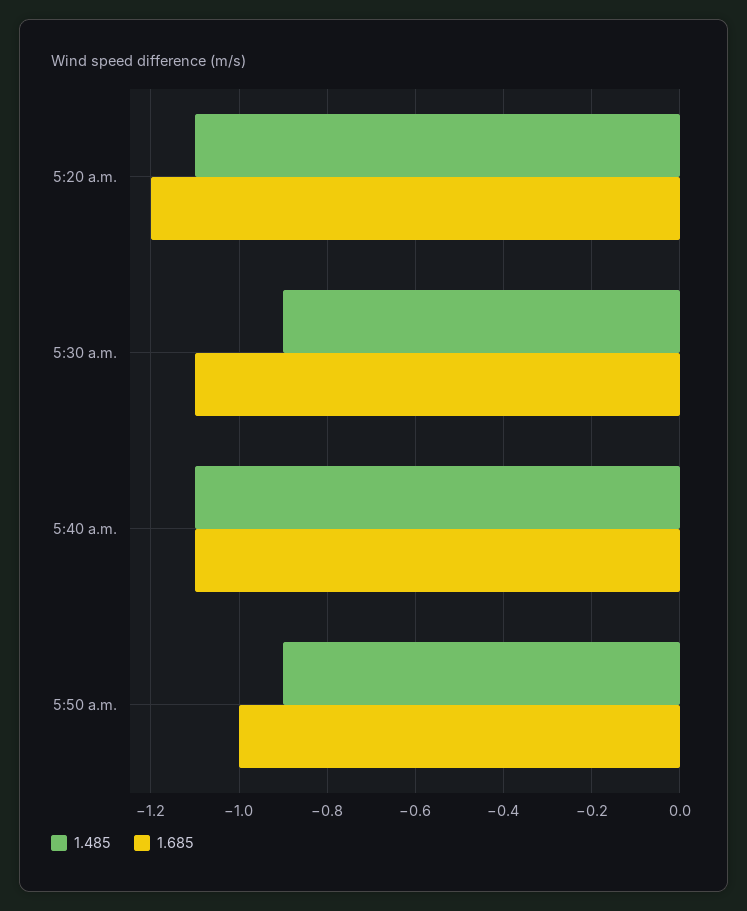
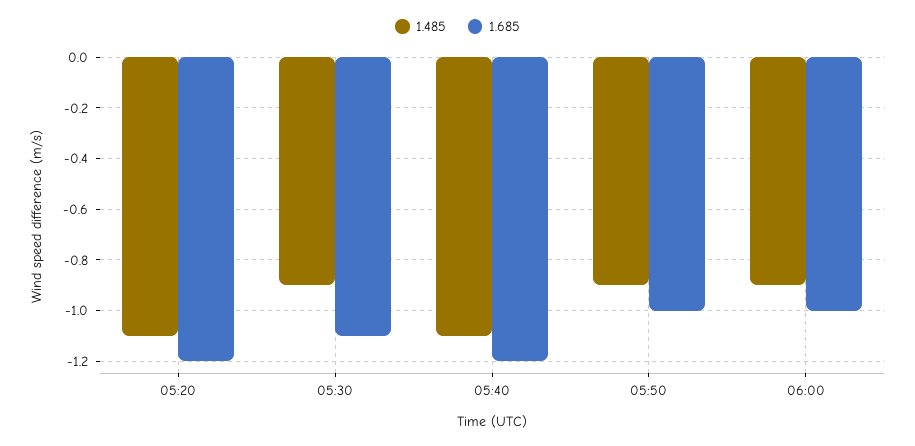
1.685, 5:40 a.m.: -1.1 -> -1.2
1.485, 06:00: none -> -0.9
1.685, 06:00: none -> -1

